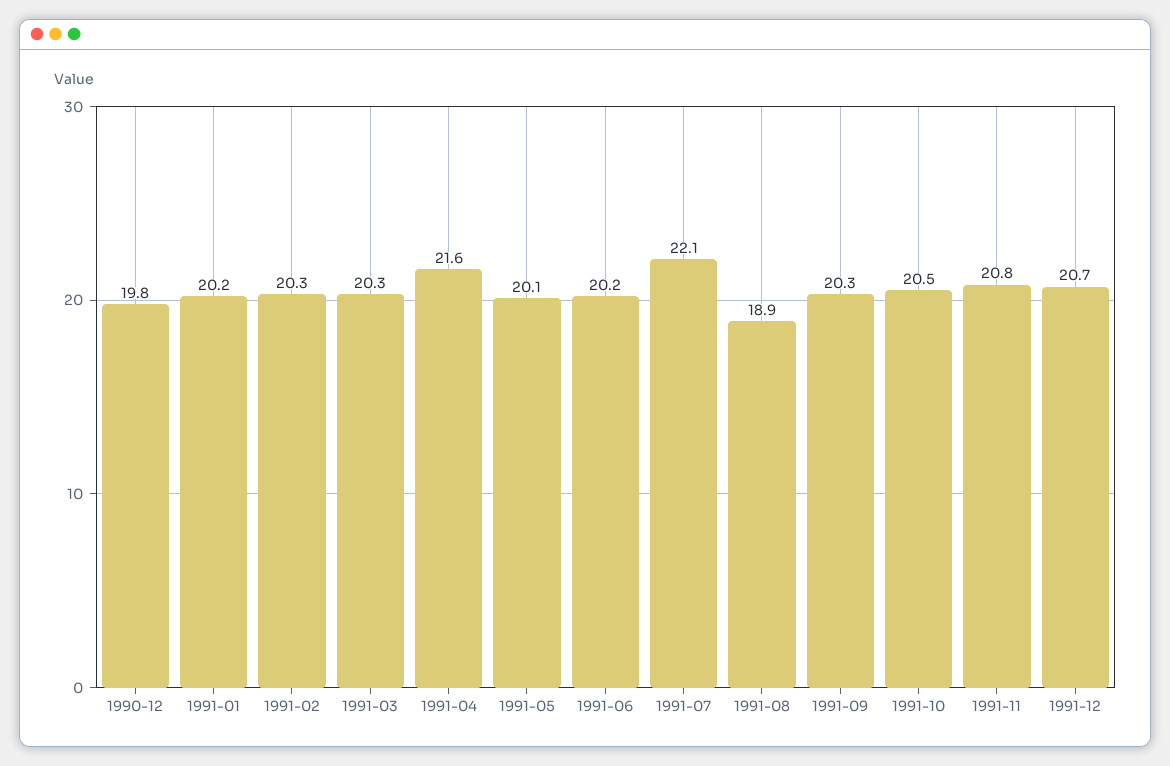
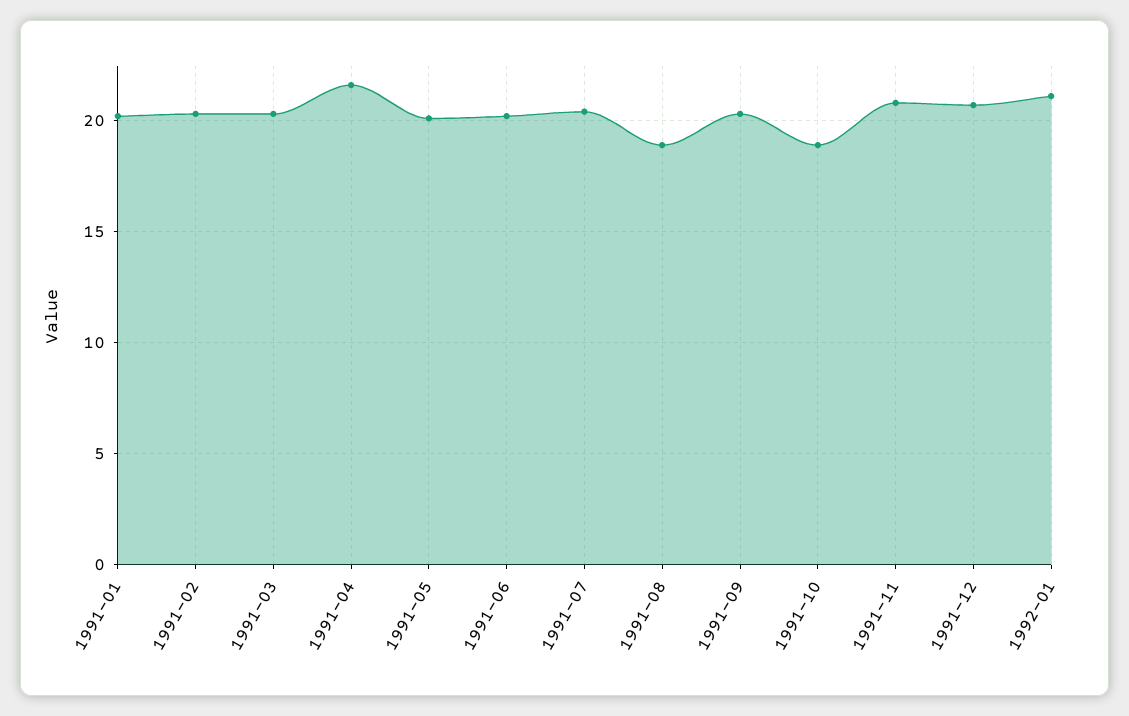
1990-12: 19.8 -> none
1991-07: 22.1 -> 20.5
1991-10: 20.5 -> 19
1992-01: none -> 21

